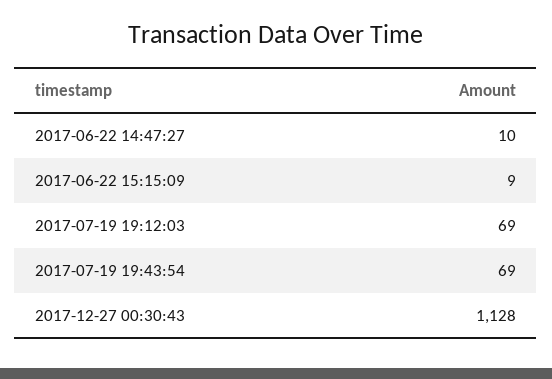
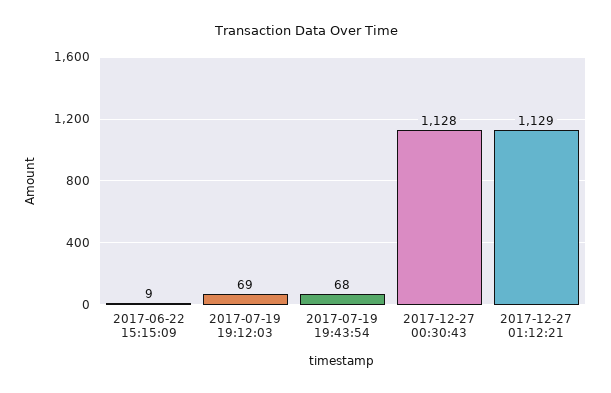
2017-06-22 14:47:27: 10 -> none
2017-07-19 19:43:54: 69 -> 68
2017-12-27 01:12:21: none -> 1129

